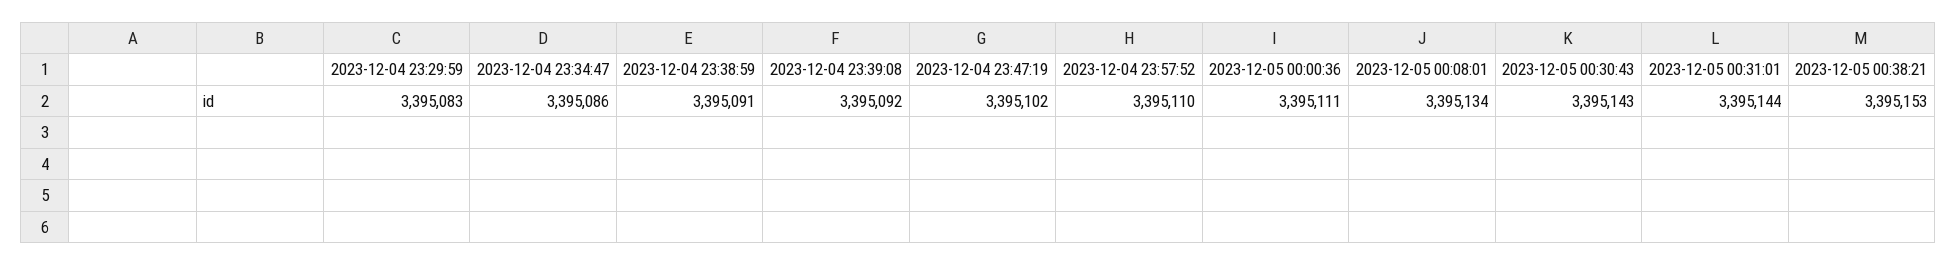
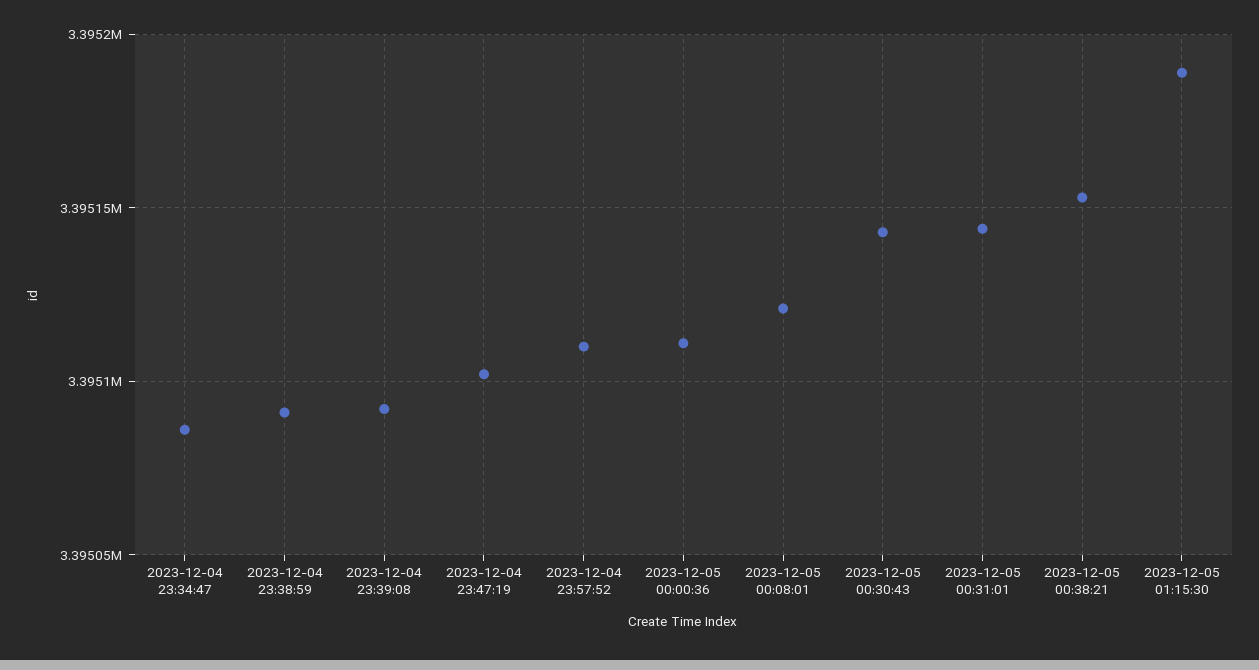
2023-12-04 23:29:59: 3395083 -> none
2023-12-05 00:08:01: 3395134 -> 3395120
2023-12-05 01:15:30: none -> 3395190

